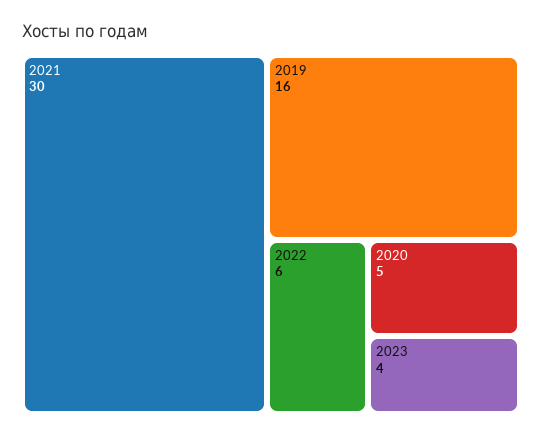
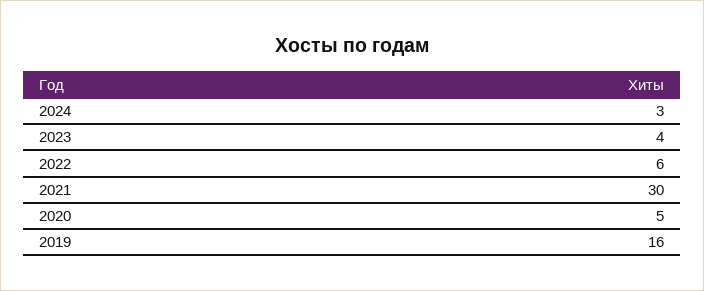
2024: none -> 3

